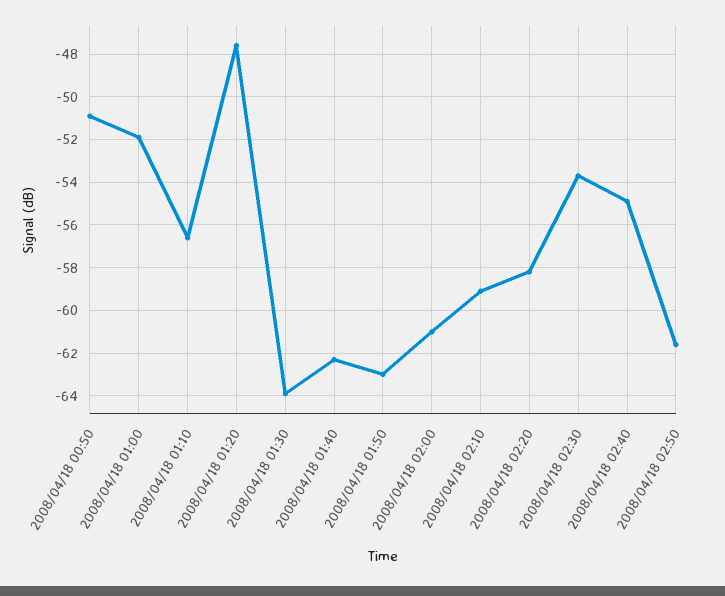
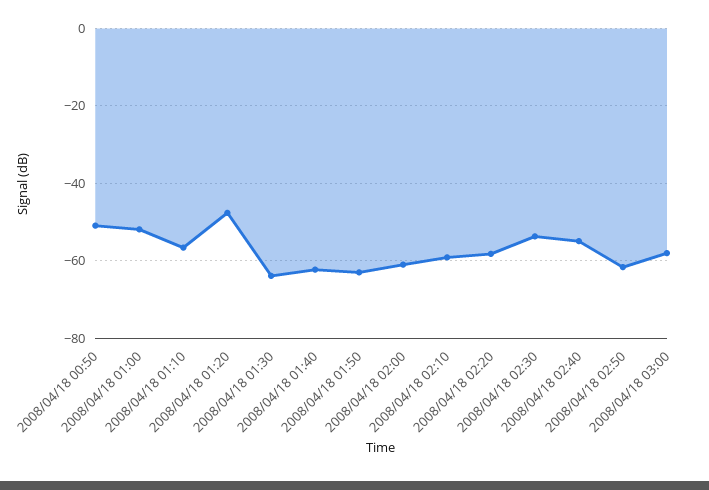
2008/04/18 03:00: none -> -58

